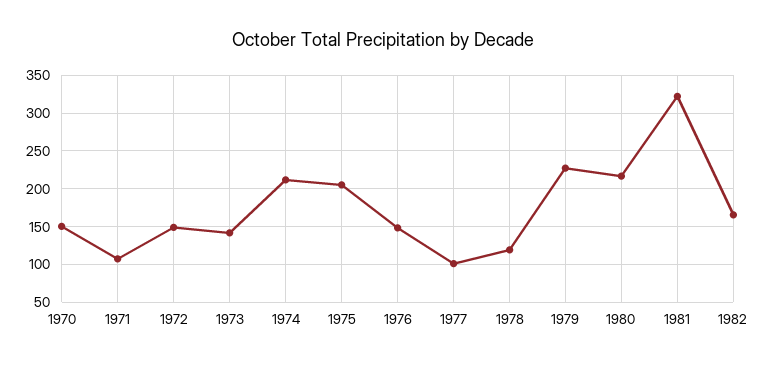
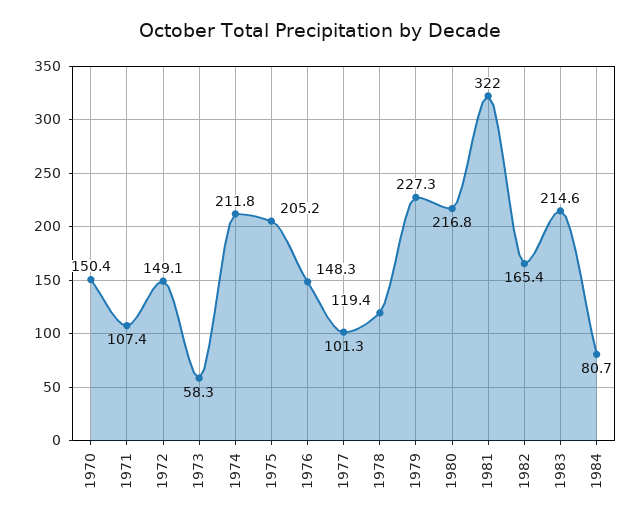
1973: 140 -> 58.3
1983: none -> 214.6
1984: none -> 80.7

